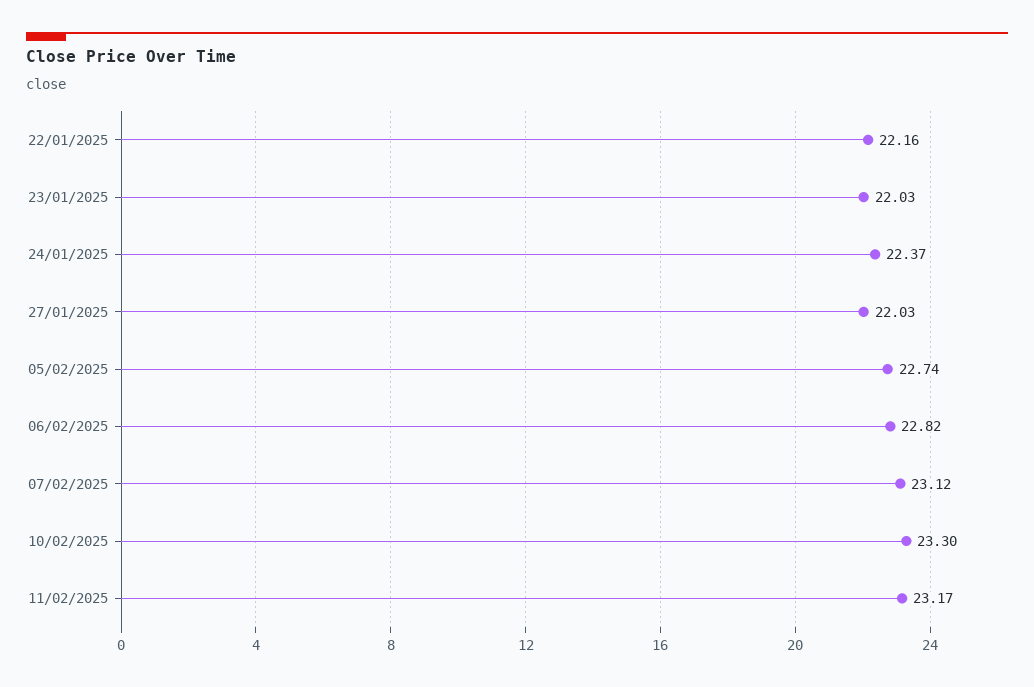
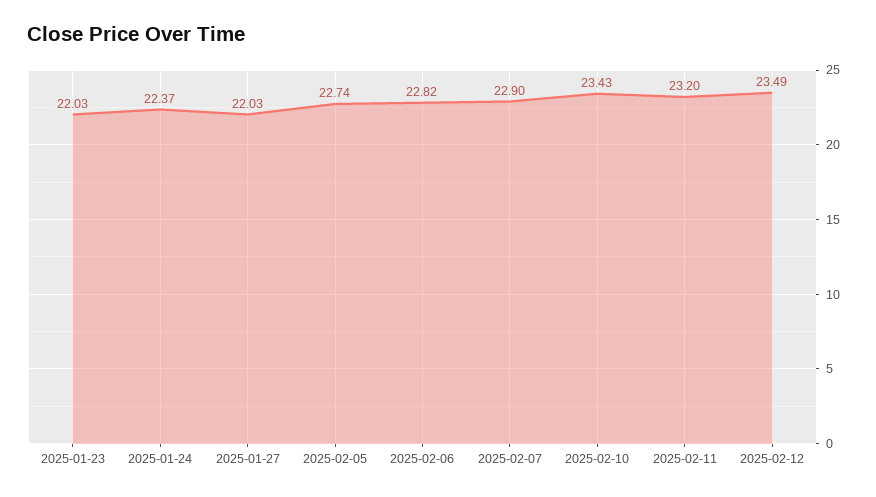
22/01/2025: 22.16 -> none
07/02/2025: 23.12 -> 22.9
10/02/2025: 23.3 -> 23.43
11/02/2025: 23.17 -> 23.2
2025-02-12: none -> 23.49

